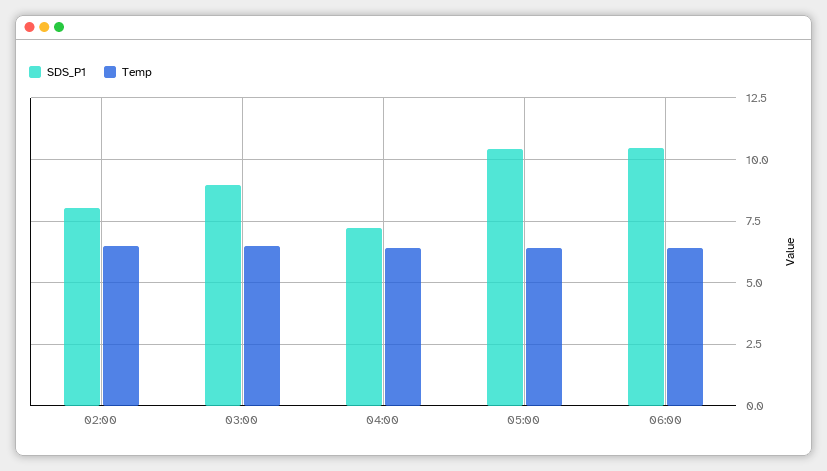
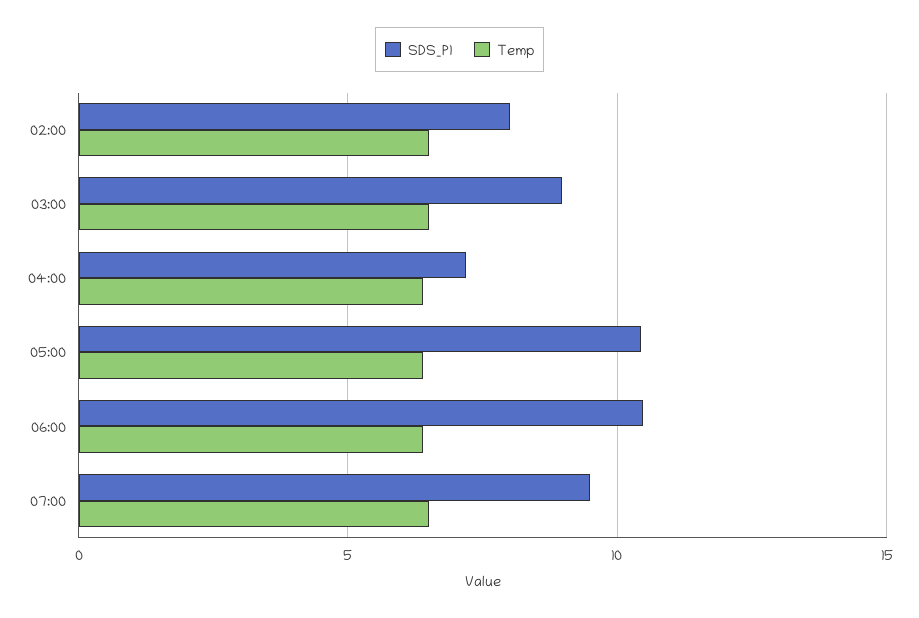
SDS_P1, 07:00: none -> 9.5
Temp, 07:00: none -> 6.5

